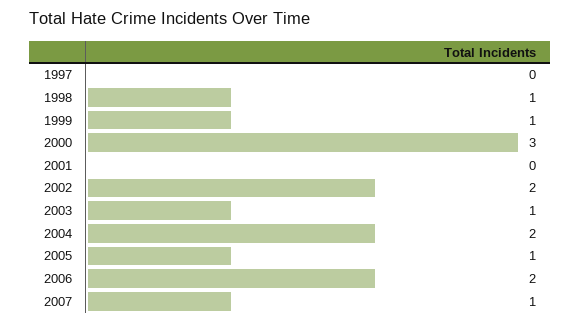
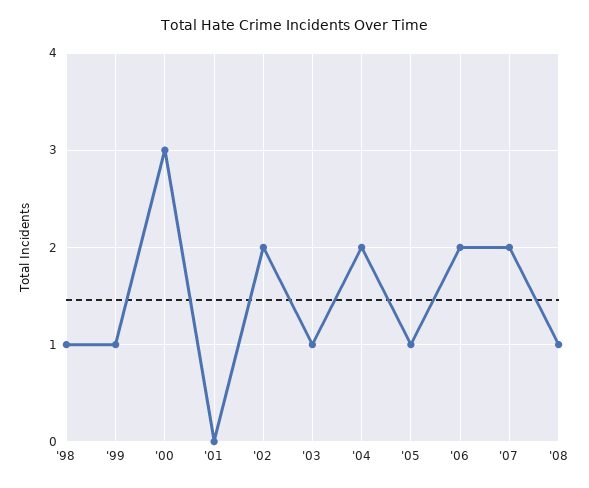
1997: 0 -> none
2007: 1 -> 2
'08: none -> 1

